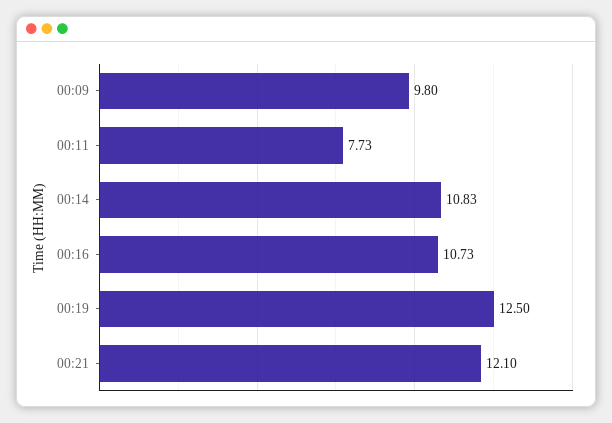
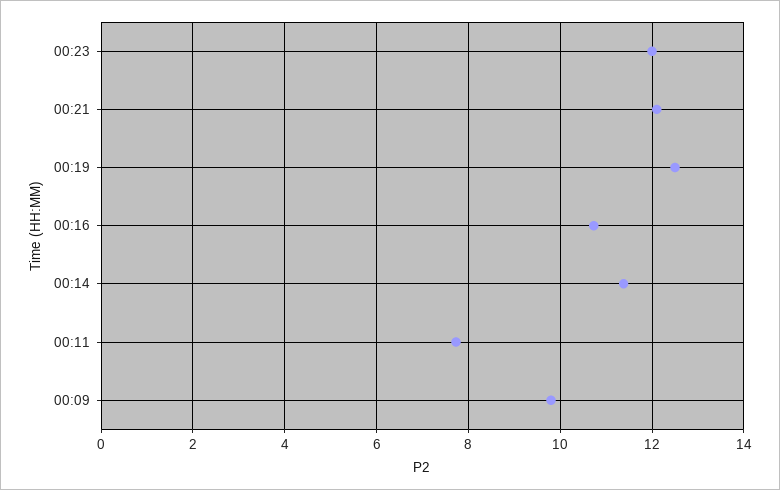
00:14: 10.83 -> 11.4
00:23: none -> 12

